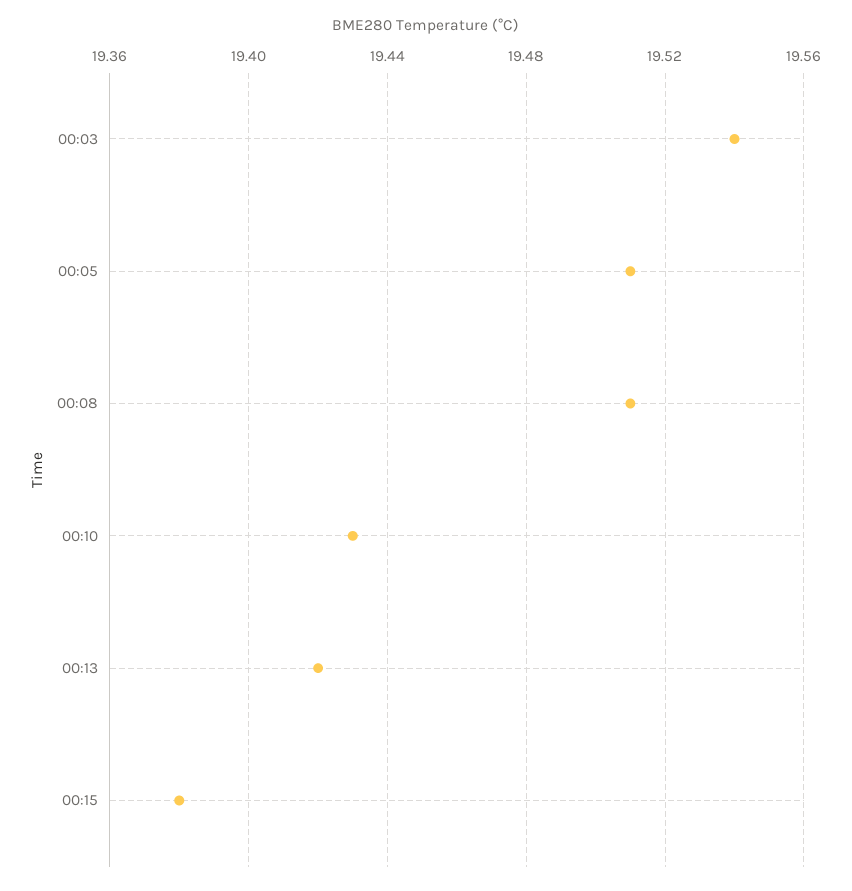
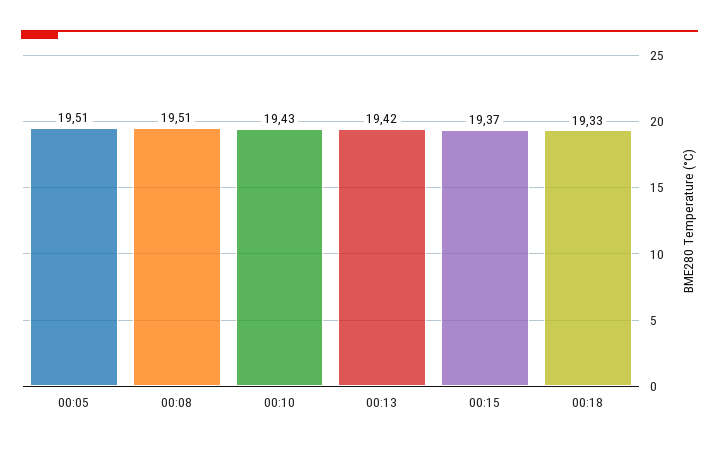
00:03: 19.54 -> none
00:15: 19.38 -> 19.37
00:18: none -> 19.33

